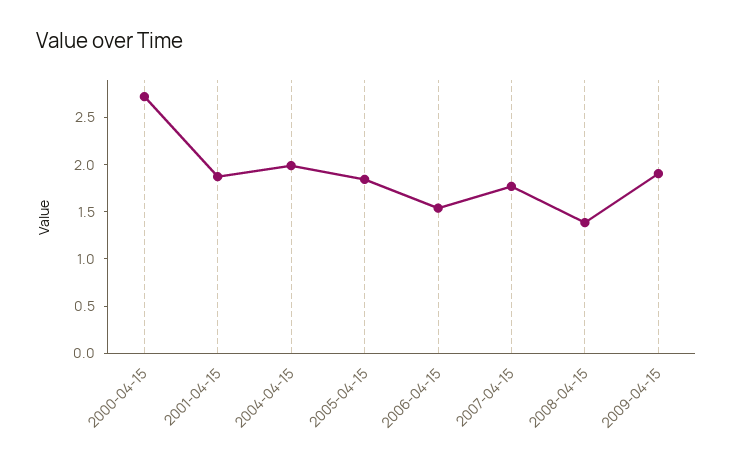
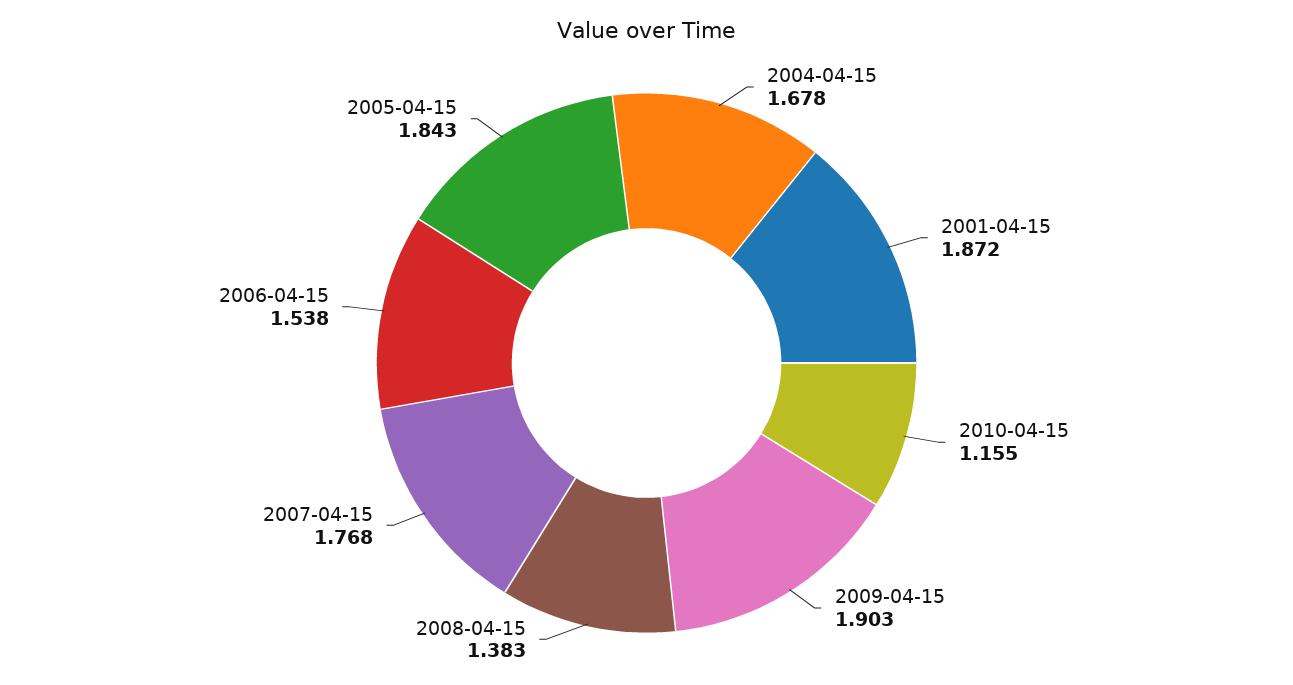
2000-04-15: 2.7 -> none
2004-04-15: 2 -> 1.678
2010-04-15: none -> 1.155

